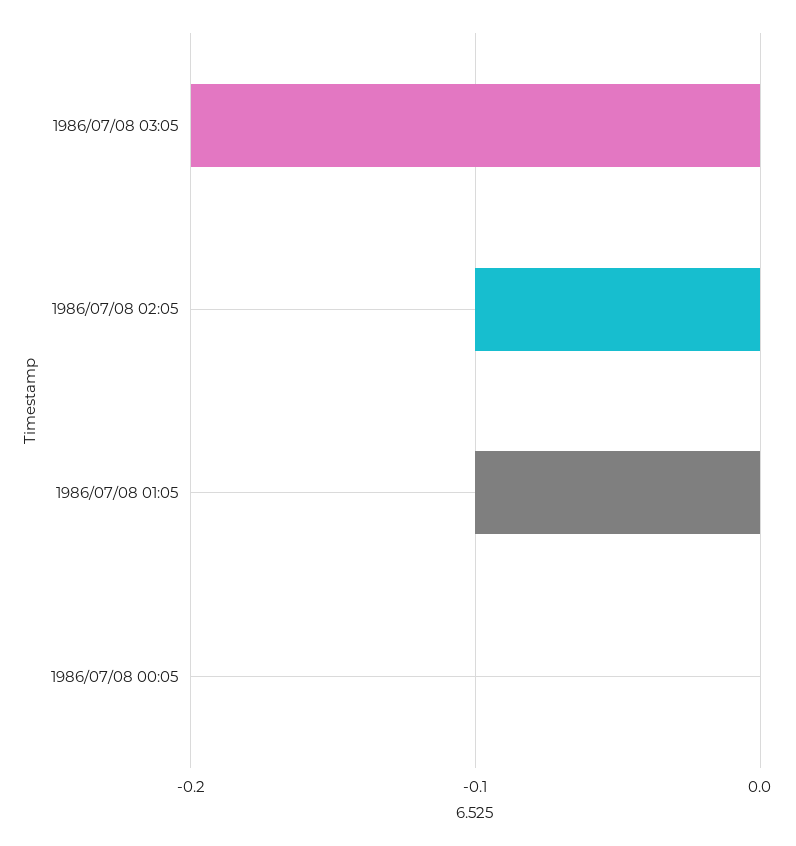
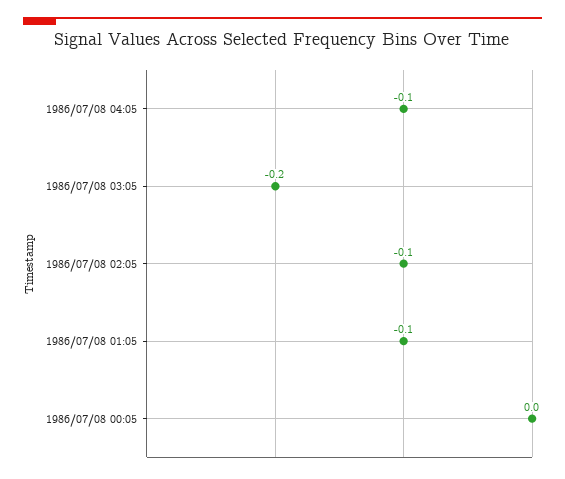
1986/07/08 04:05: none -> -0.1

